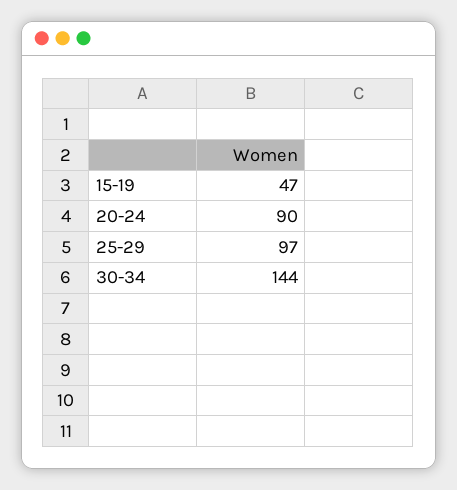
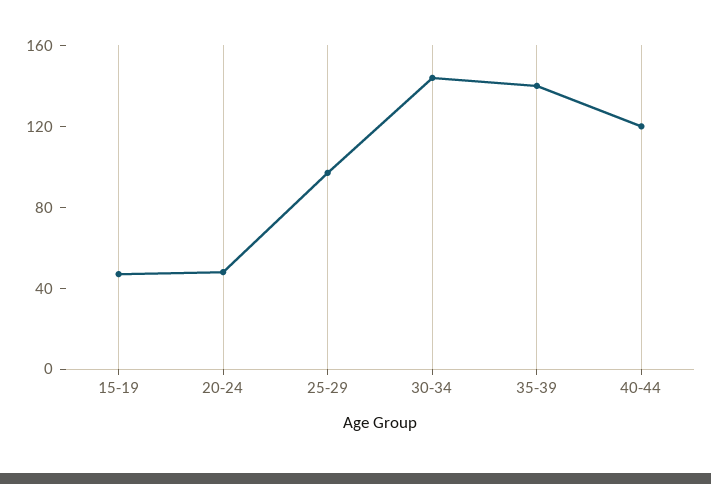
20-24: 90 -> 50
35-39: none -> 140
40-44: none -> 120

